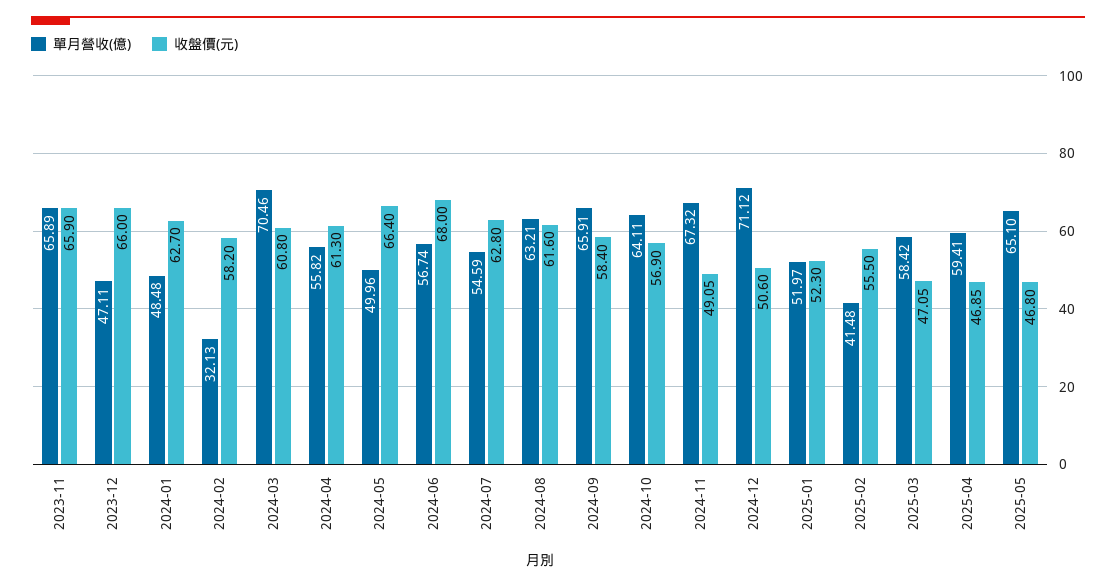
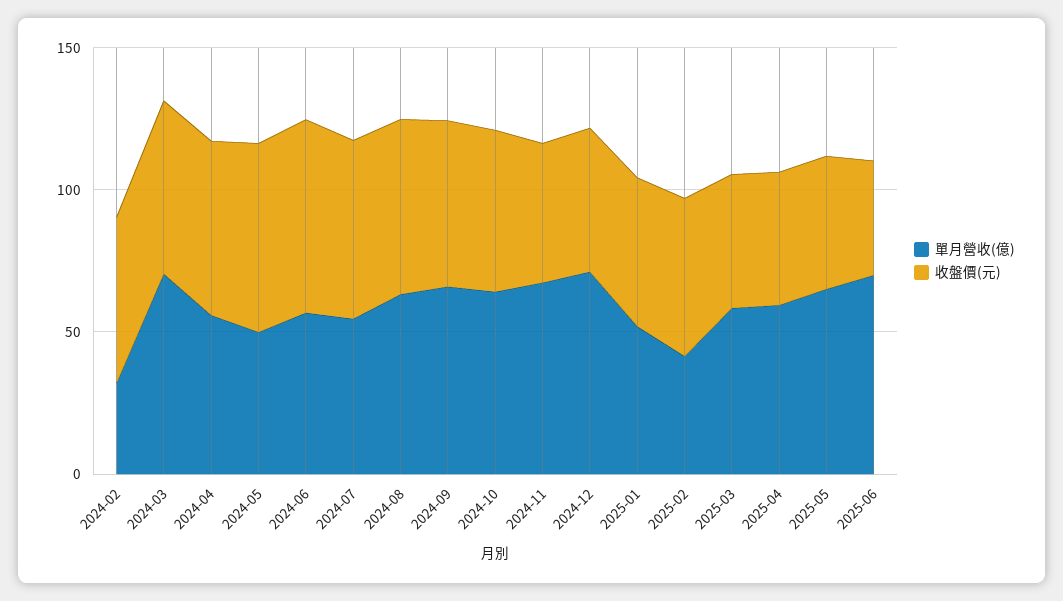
單月營收(億), 2023-11: 65.89 -> none
收盤價(元), 2023-11: 65.9 -> none
單月營收(億), 2023-12: 47.11 -> none
收盤價(元), 2023-12: 66 -> none
單月營收(億), 2024-01: 48.48 -> none
收盤價(元), 2024-01: 62.7 -> none
單月營收(億), 2025-06: none -> 70
收盤價(元), 2025-06: none -> 40

